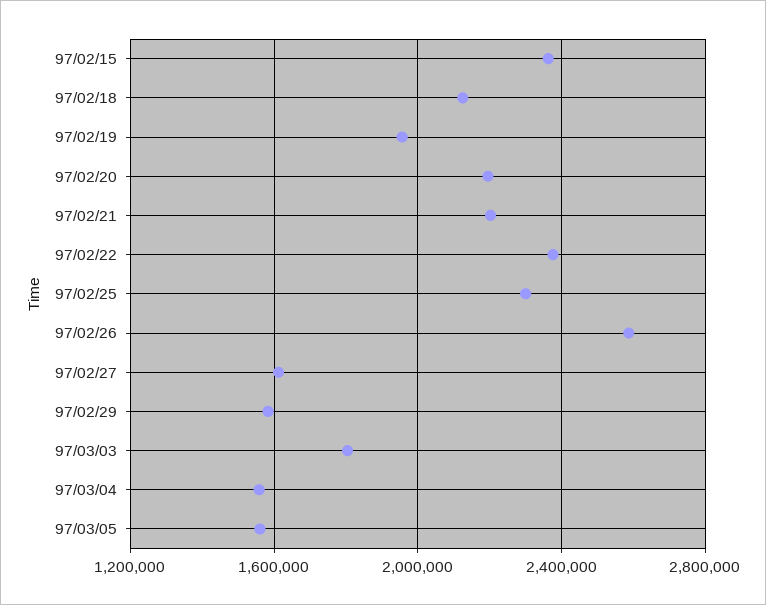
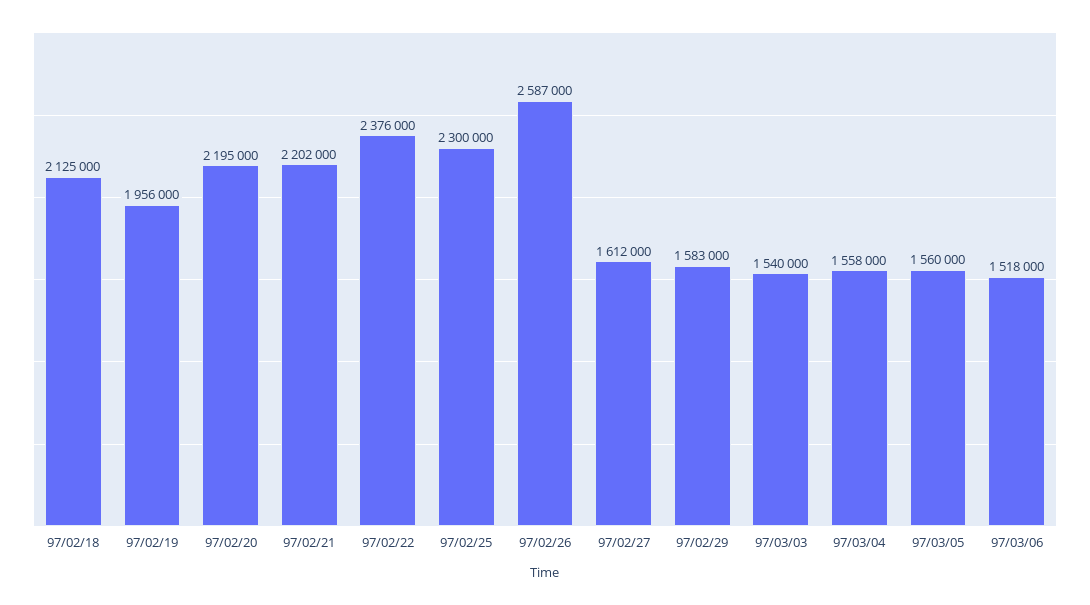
97/02/15: 2350000 -> none
97/03/03: 1800000 -> 1540000
97/03/06: none -> 1518000

